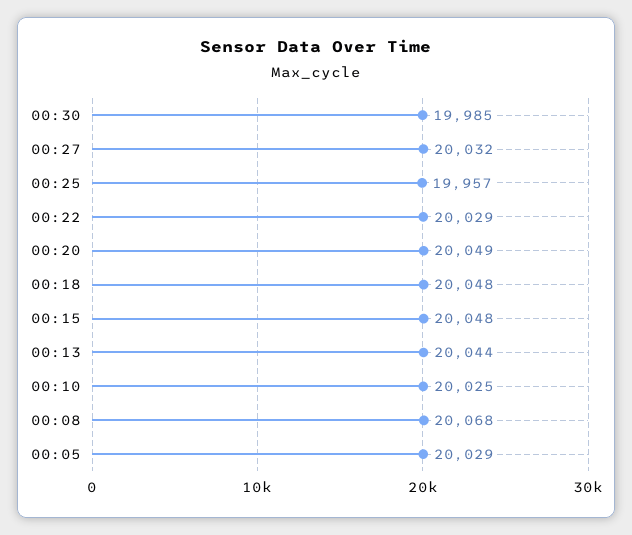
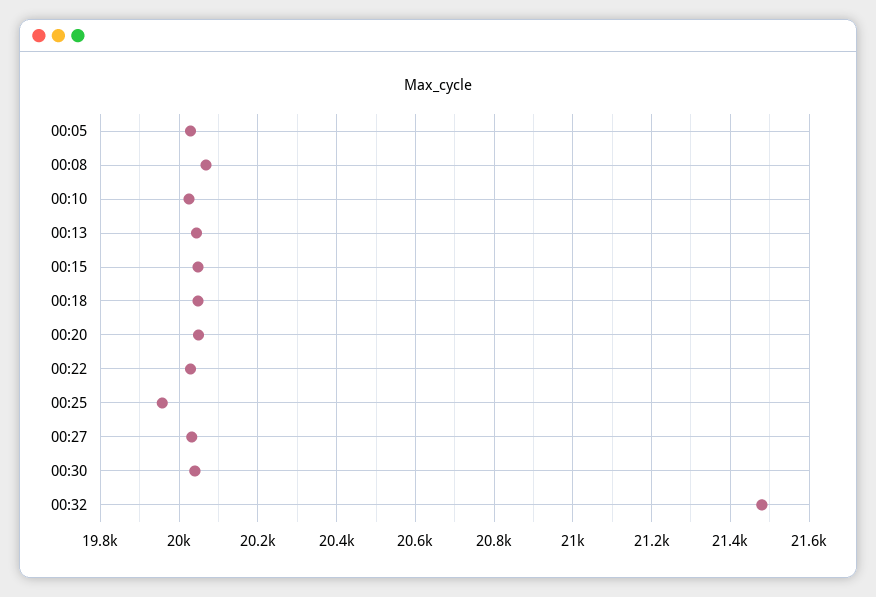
00:30: 19985 -> 20040
00:32: none -> 21480

